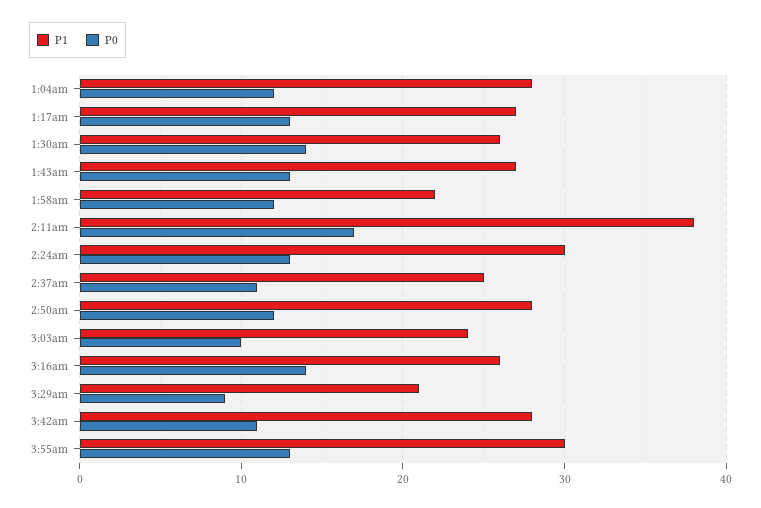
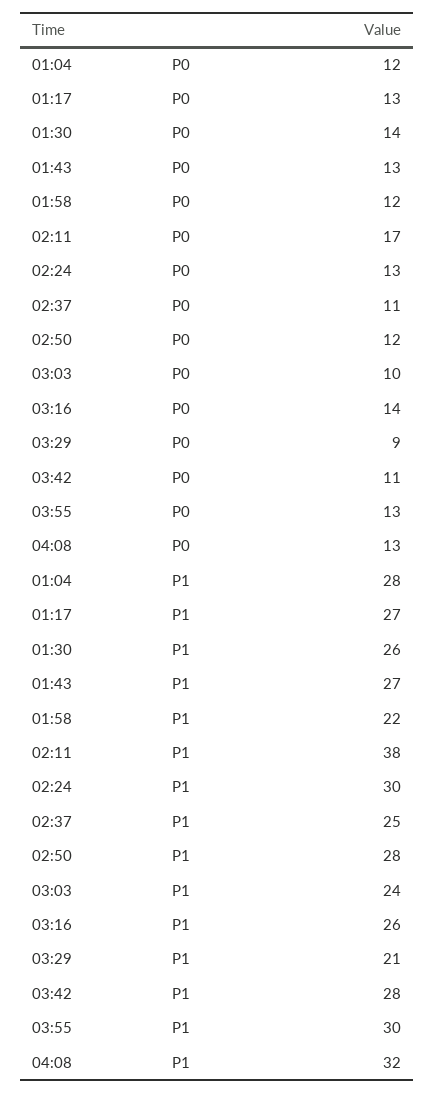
P0, 04:08: none -> 13
P1, 04:08: none -> 32

